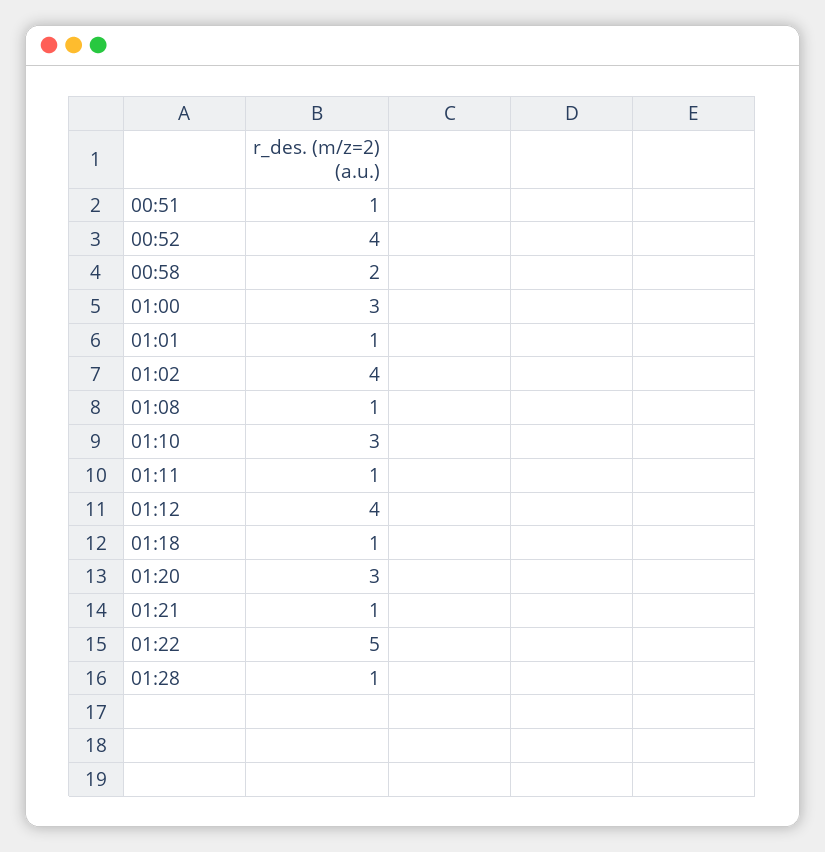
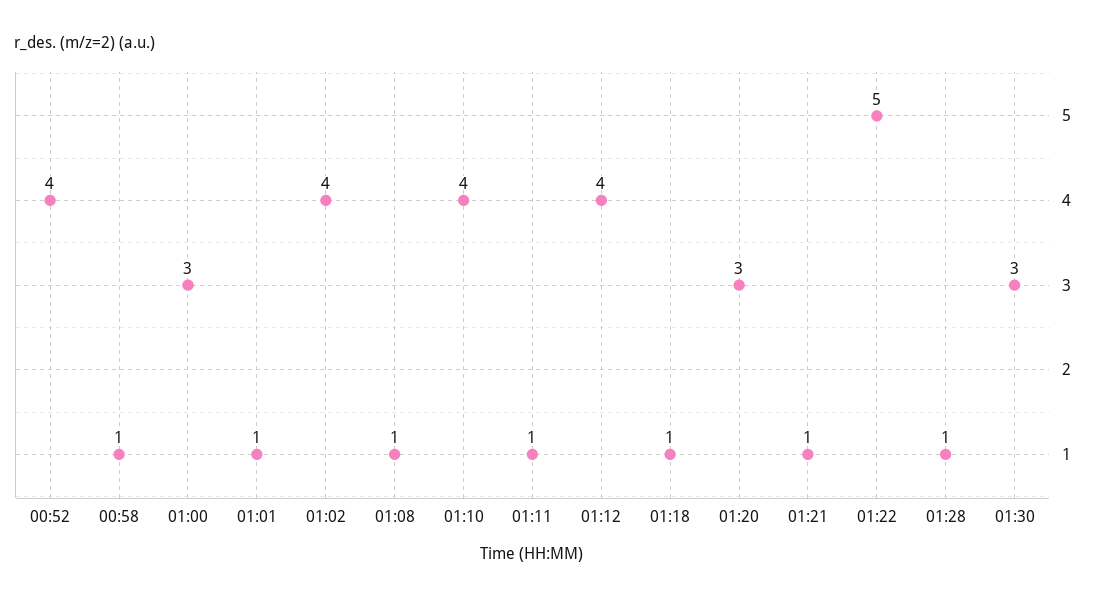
00:51: 1 -> none
00:58: 2 -> 1
01:10: 3 -> 4
01:30: none -> 3

